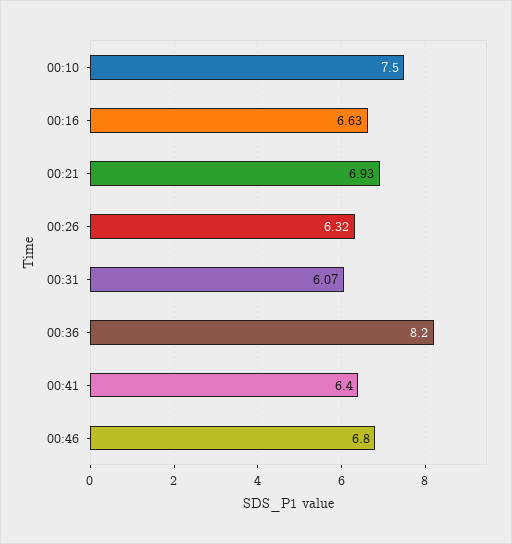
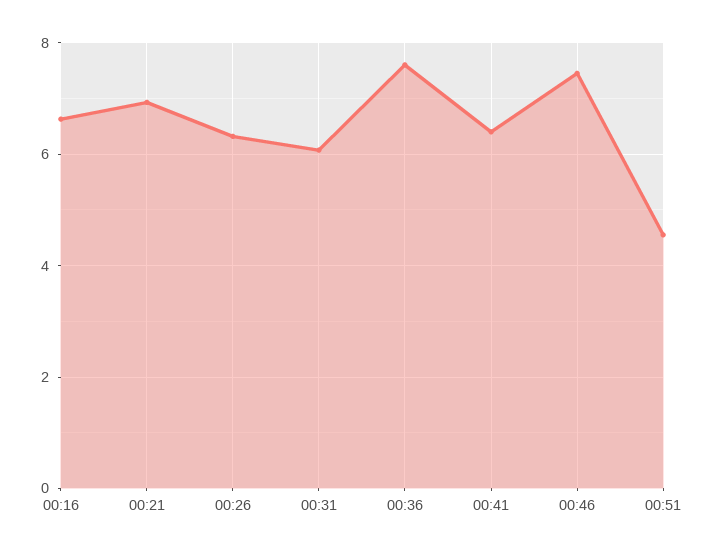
00:10: 7.5 -> none
00:36: 8.2 -> 7.6
00:46: 6.8 -> 7.4
00:51: none -> 4.6

